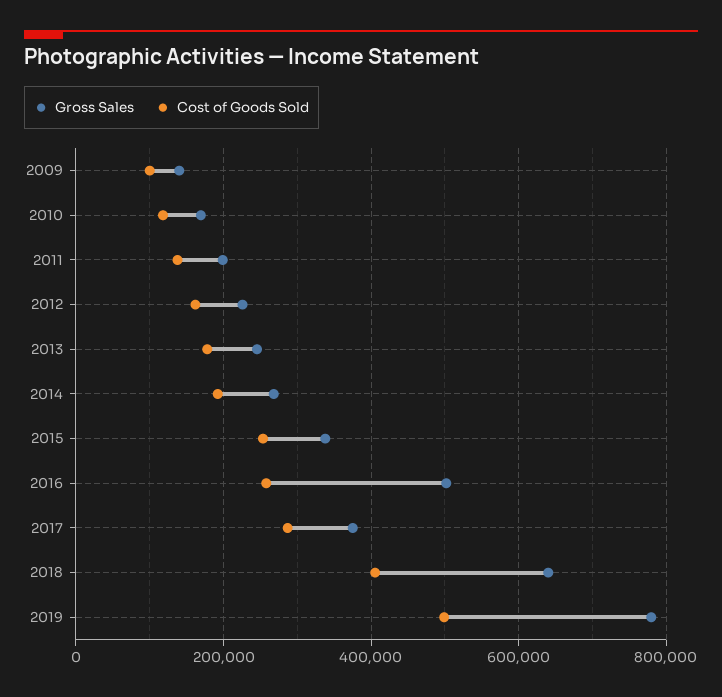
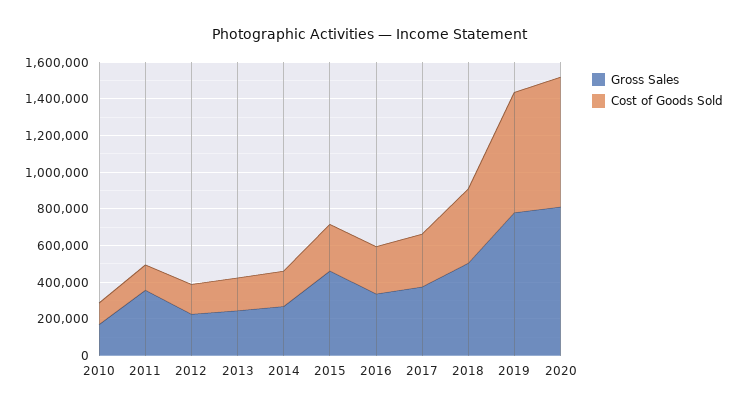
Gross Sales, 2009: 140000 -> none
Cost of Goods Sold, 2009: 100000 -> none
Gross Sales, 2011: 200000 -> 350000
Gross Sales, 2015: 340000 -> 450000
Gross Sales, 2016: 500000 -> 350000
Gross Sales, 2018: 640000 -> 500000
Cost of Goods Sold, 2019: 500000 -> 650000
Gross Sales, 2020: none -> 800000
Cost of Goods Sold, 2020: none -> 700000

